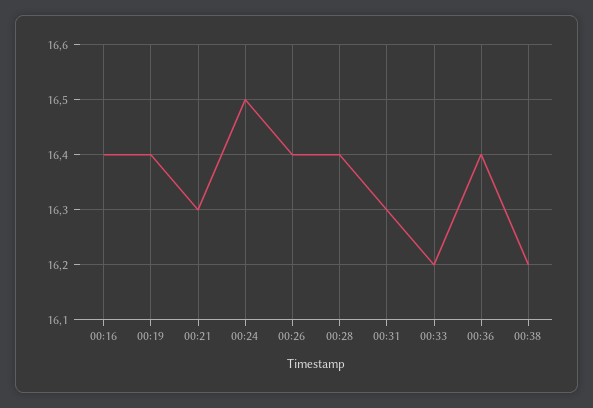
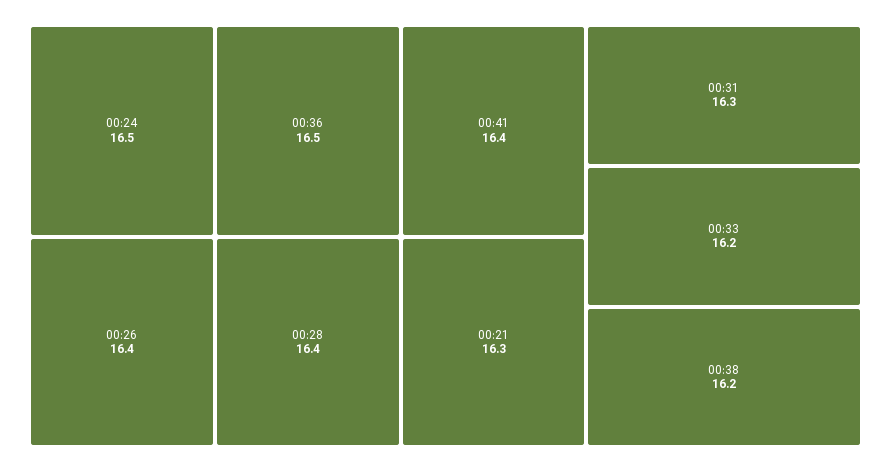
00:16: 16.4 -> none
00:19: 16.4 -> none
00:36: 16.4 -> 16.5
00:41: none -> 16.4

